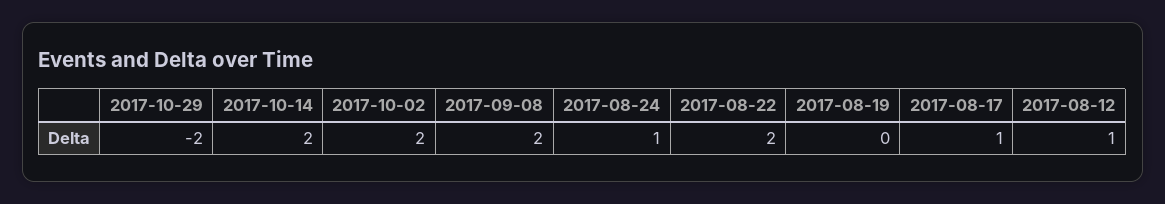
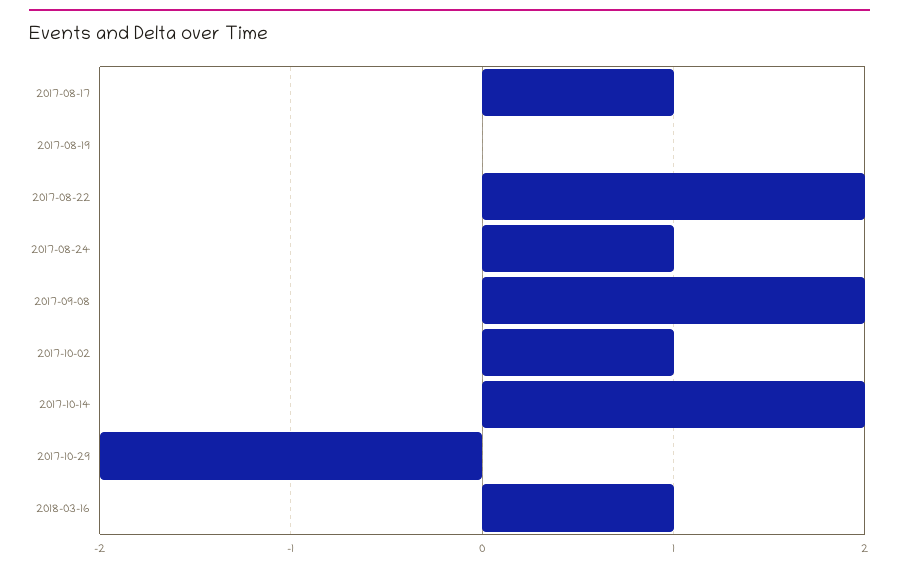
2017-10-02: 2 -> 1
2017-08-12: 1 -> none
2018-03-16: none -> 1

